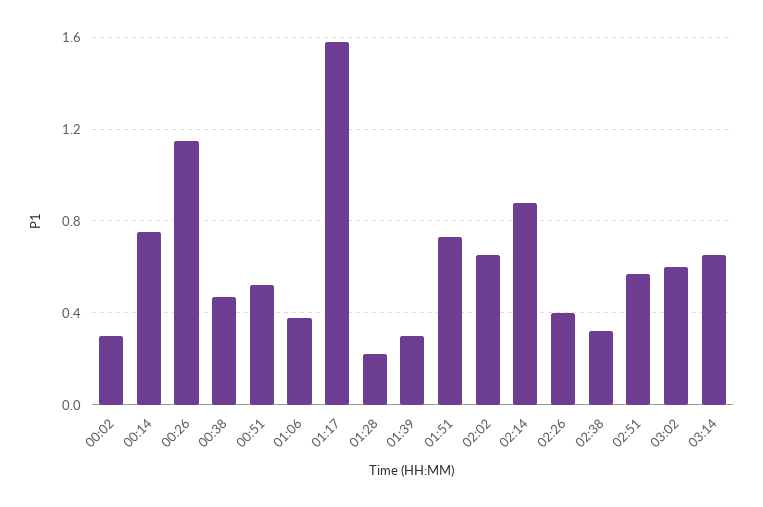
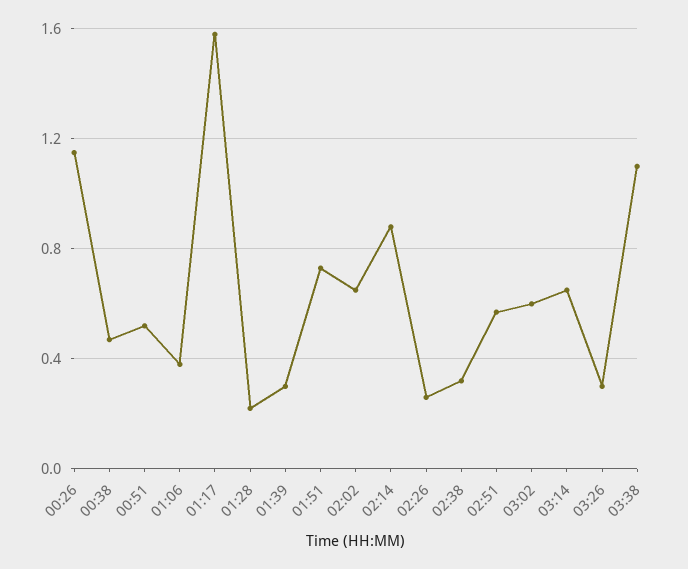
00:02: 0.3 -> none
00:14: 0.75 -> none
02:26: 0.4 -> 0.25
03:26: none -> 0.3
03:38: none -> 1.1

